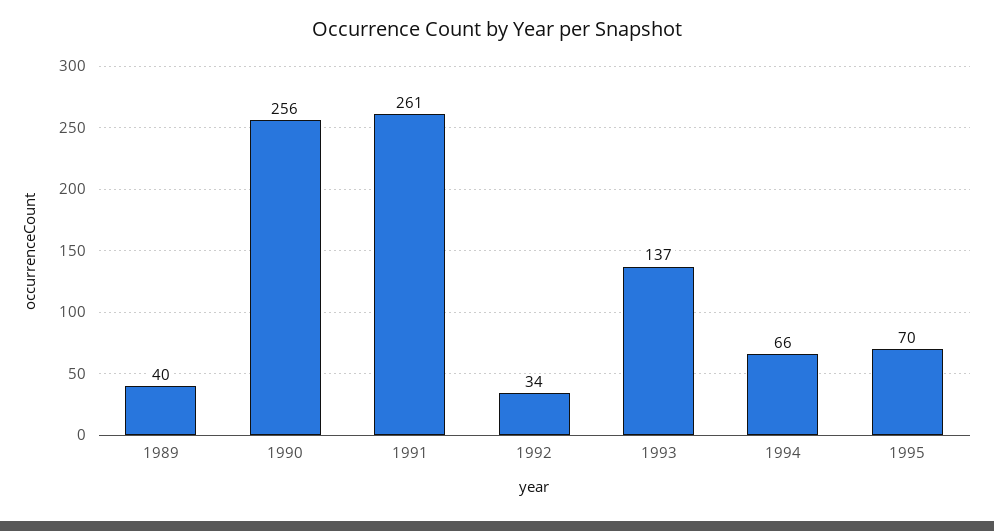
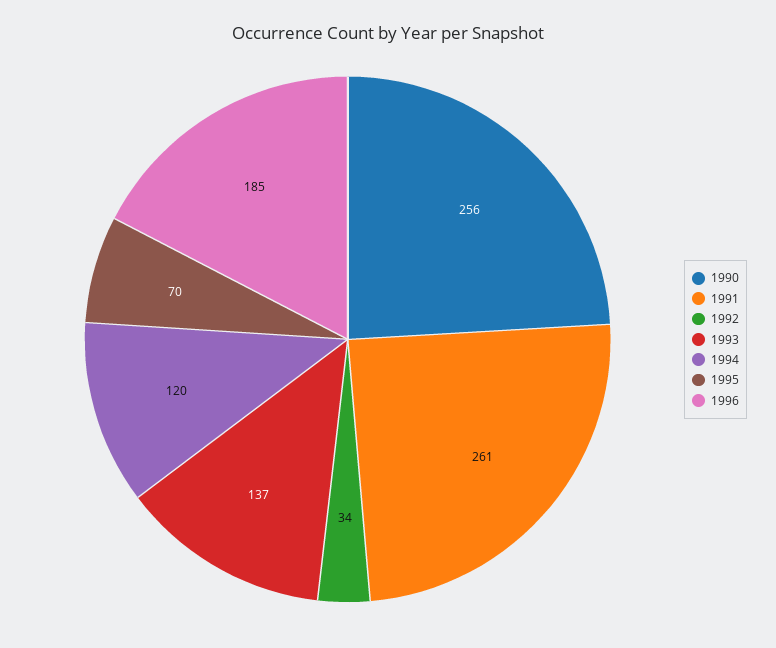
1989: 40 -> none
1994: 66 -> 120
1996: none -> 185

